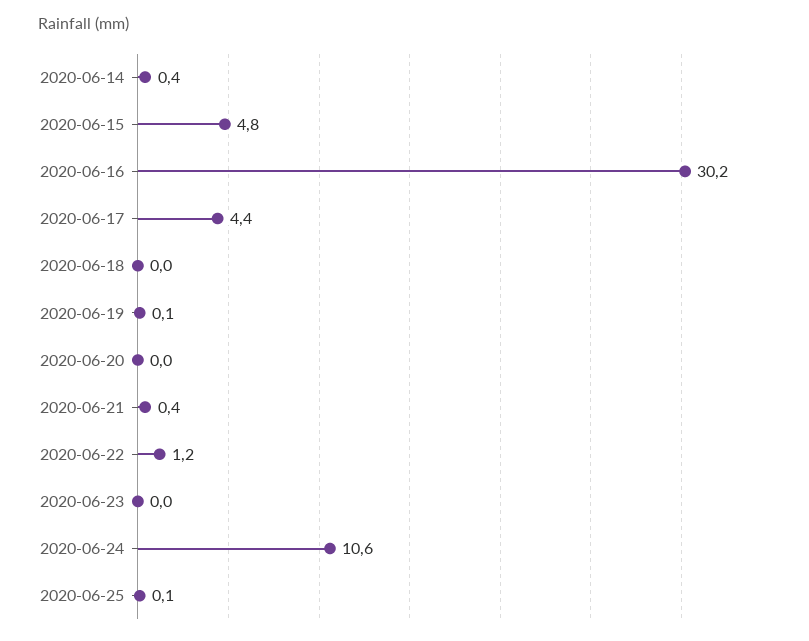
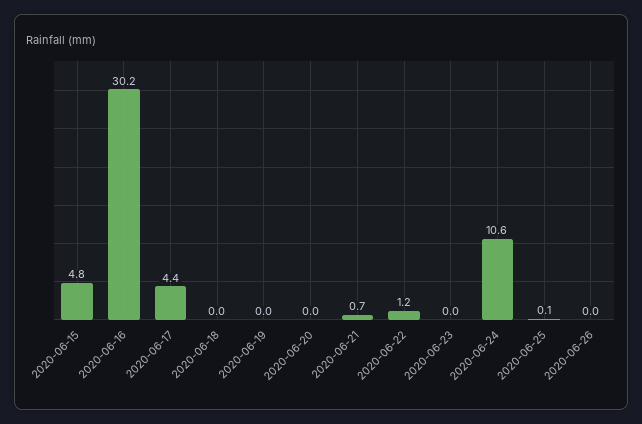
2020-06-14: 0.4 -> none
2020-06-19: 0.1 -> 0
2020-06-21: 0.4 -> 0.7
2020-06-26: none -> 0

